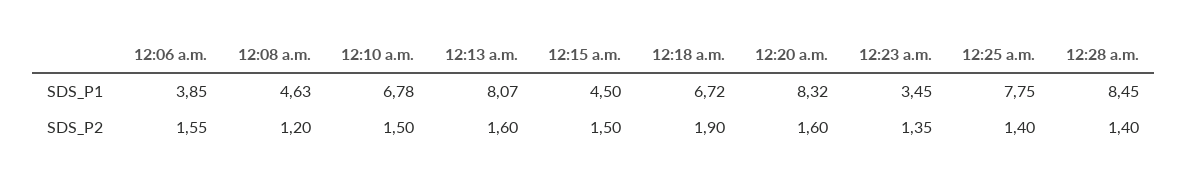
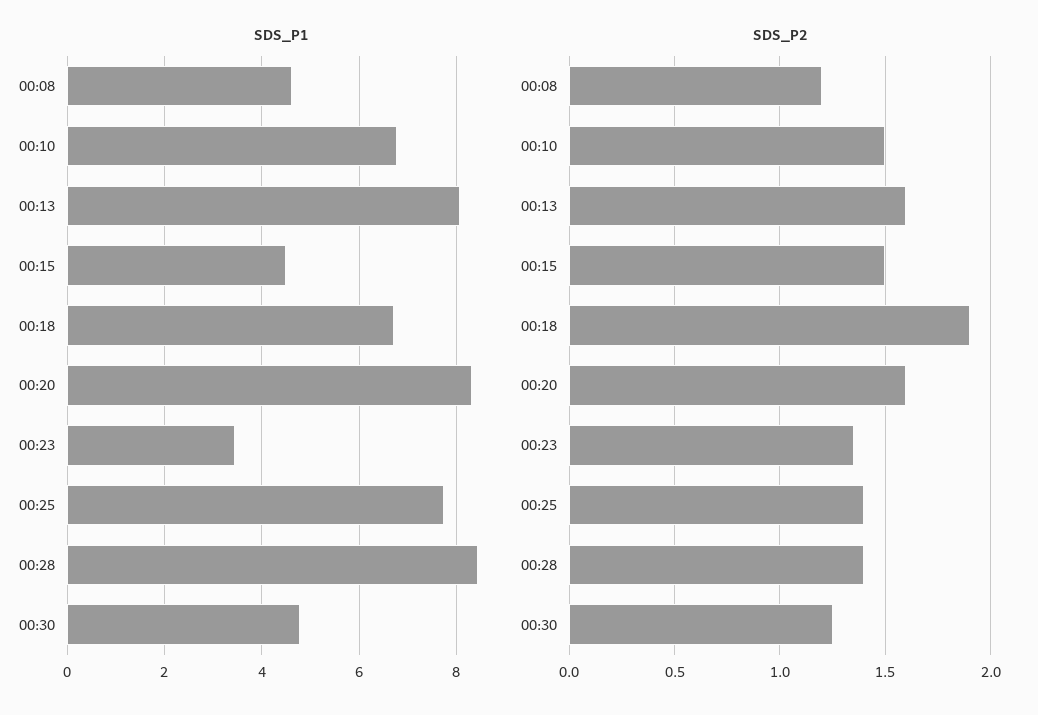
SDS_P1, 12:06 a.m.: 3.85 -> none
SDS_P2, 12:06 a.m.: 1.55 -> none
SDS_P1, 00:30: none -> 4.8
SDS_P2, 00:30: none -> 1.25

